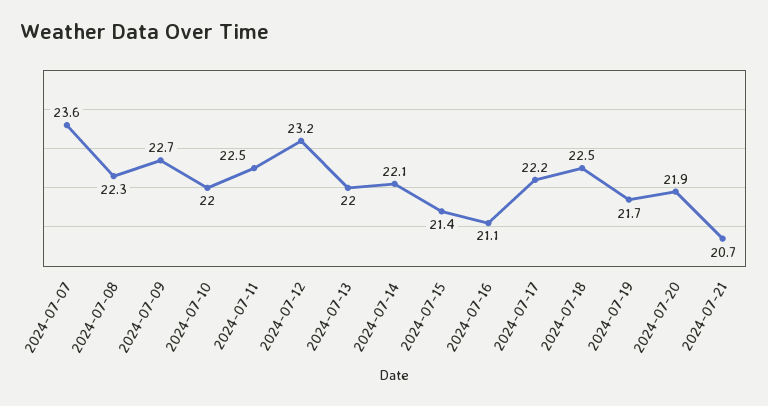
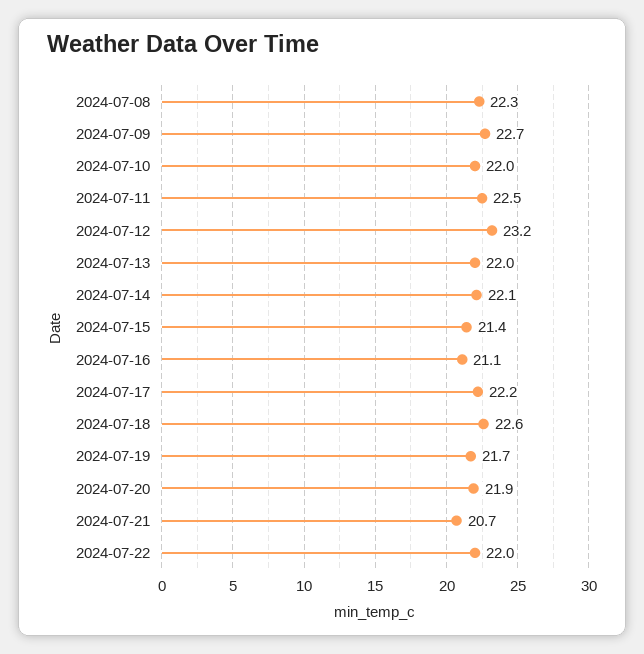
2024-07-07: 23.6 -> none
2024-07-18: 22.5 -> 22.6
2024-07-22: none -> 22

